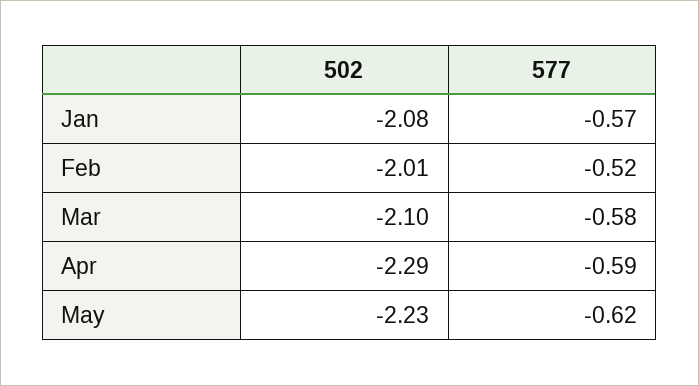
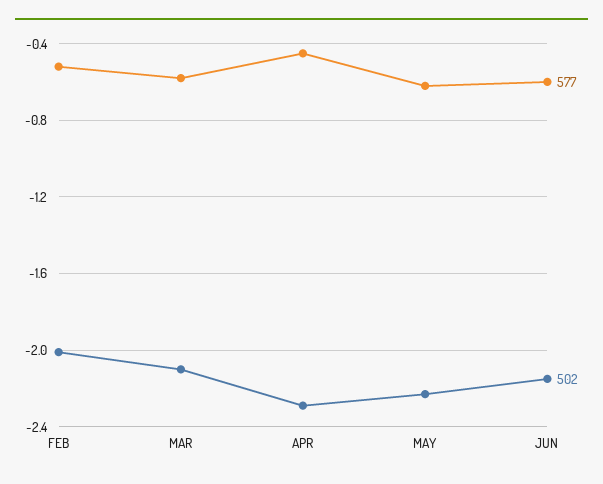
502, Jan: -2.08 -> none
577, Jan: -0.57 -> none
577, Apr: -0.59 -> -0.45
577, JUN: none -> -0.6
502, JUN: none -> -2.15

